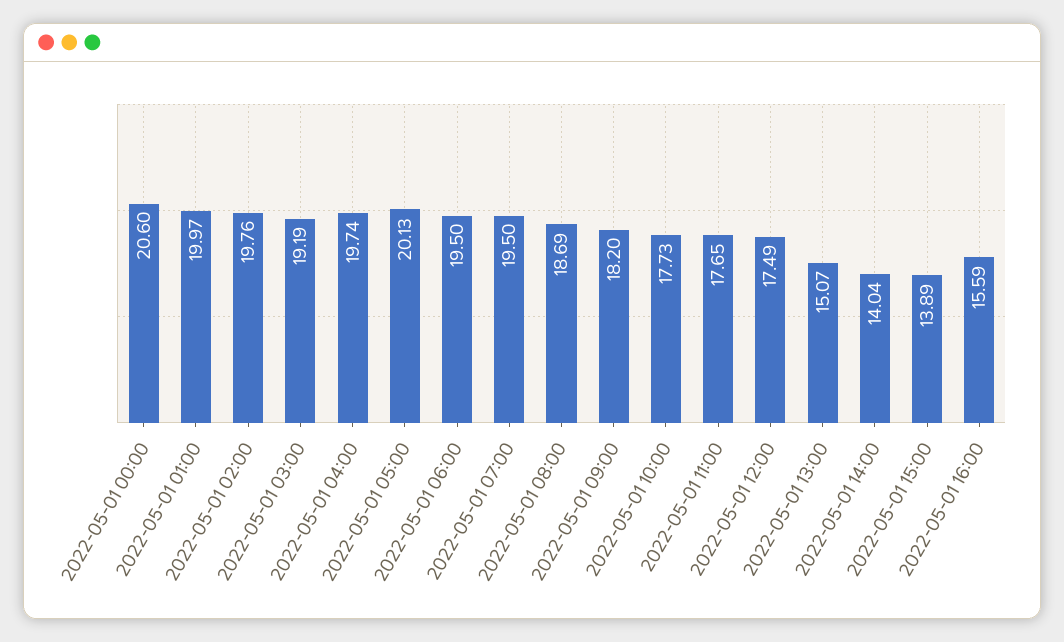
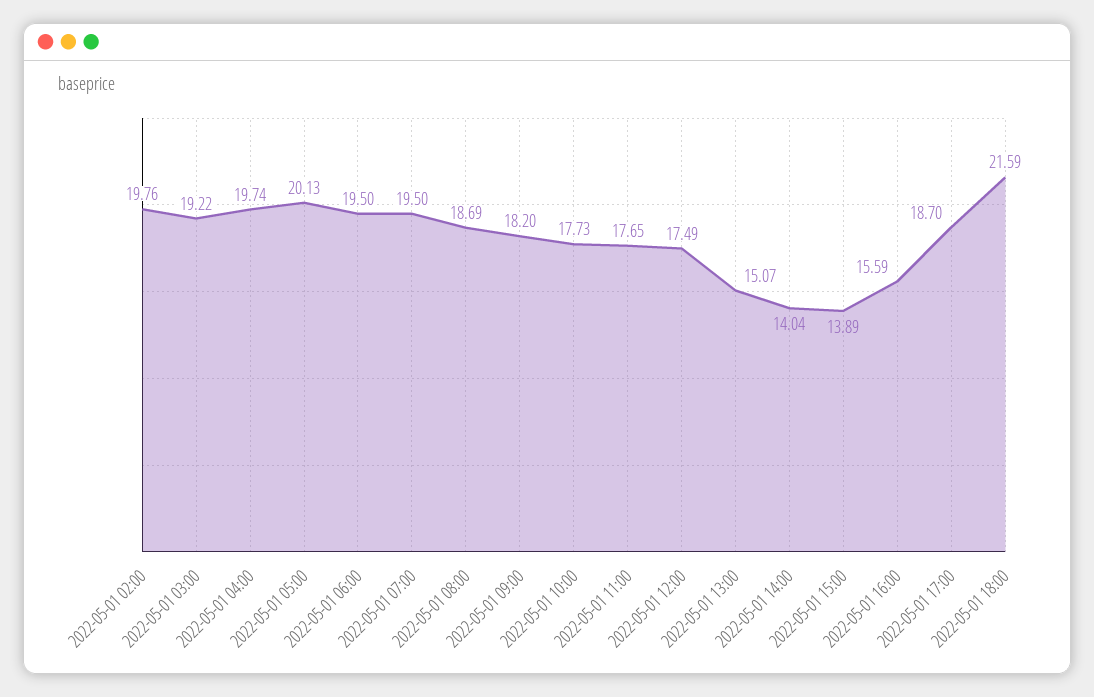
2022-05-01 00:00: 20.6 -> none
2022-05-01 01:00: 19.97 -> none
2022-05-01 03:00: 19.19 -> 19.22
2022-05-01 17:00: none -> 18.7
2022-05-01 18:00: none -> 21.59

